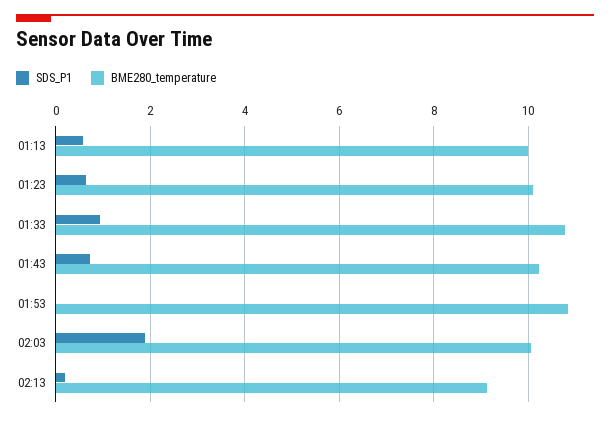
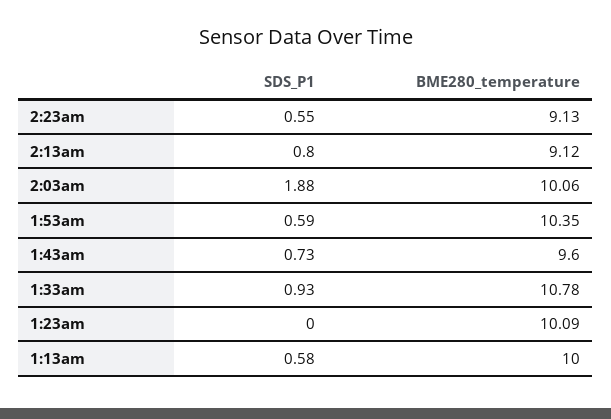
SDS_P1, 01:23: 0.6 -> 0
BME280_temperature, 01:43: 10.2 -> 9.6
SDS_P1, 01:53: 0 -> 0.59
BME280_temperature, 01:53: 10.8 -> 10.35
SDS_P1, 02:13: 0.2 -> 0.8
SDS_P1, 2:23am: none -> 0.55
BME280_temperature, 2:23am: none -> 9.13

